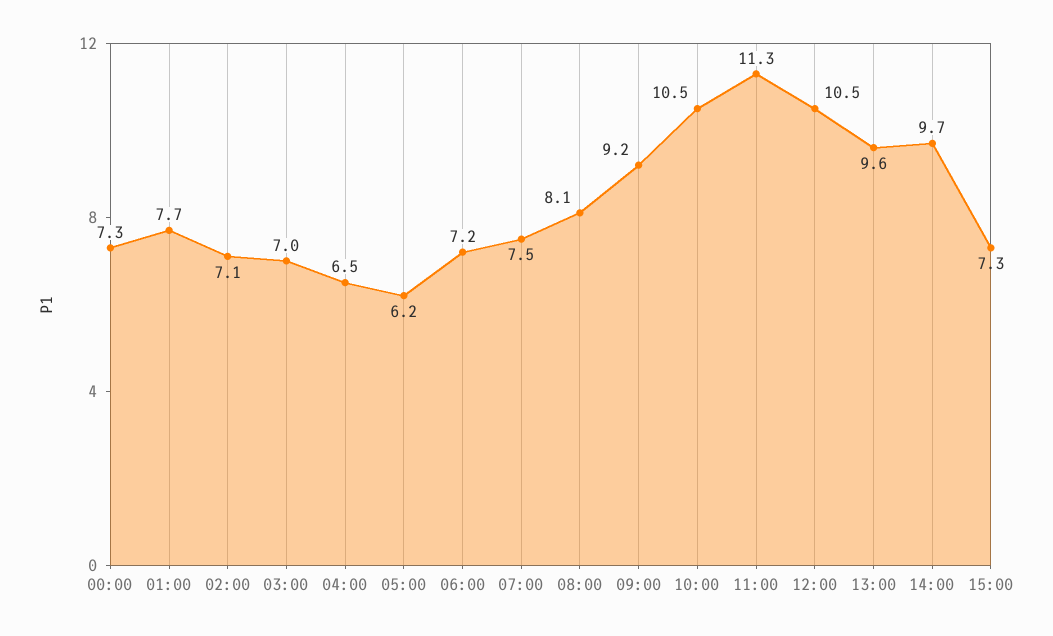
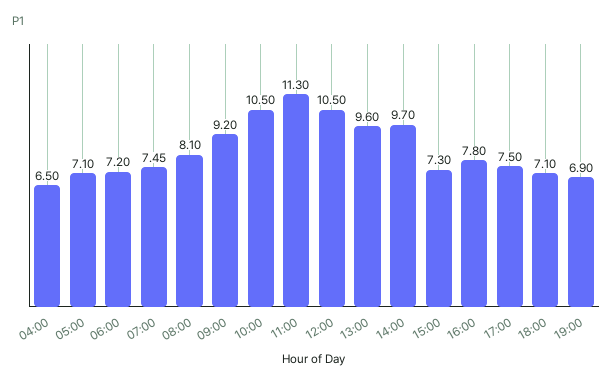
00:00: 7.3 -> none
01:00: 7.7 -> none
02:00: 7.1 -> none
03:00: 7 -> none
05:00: 6.2 -> 7.1
16:00: none -> 7.8
17:00: none -> 7.5
18:00: none -> 7.1
19:00: none -> 6.9

